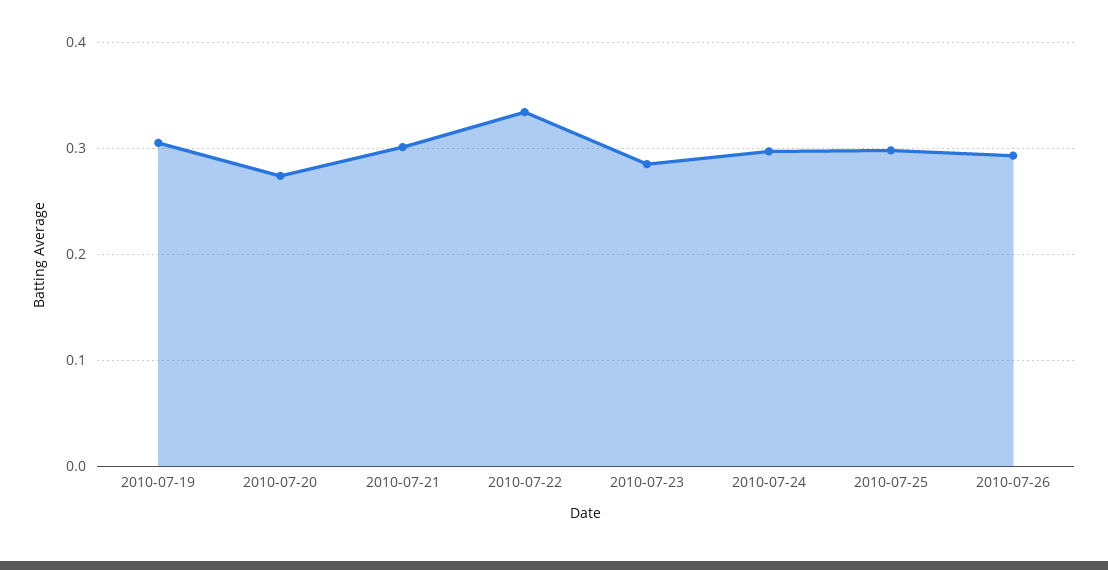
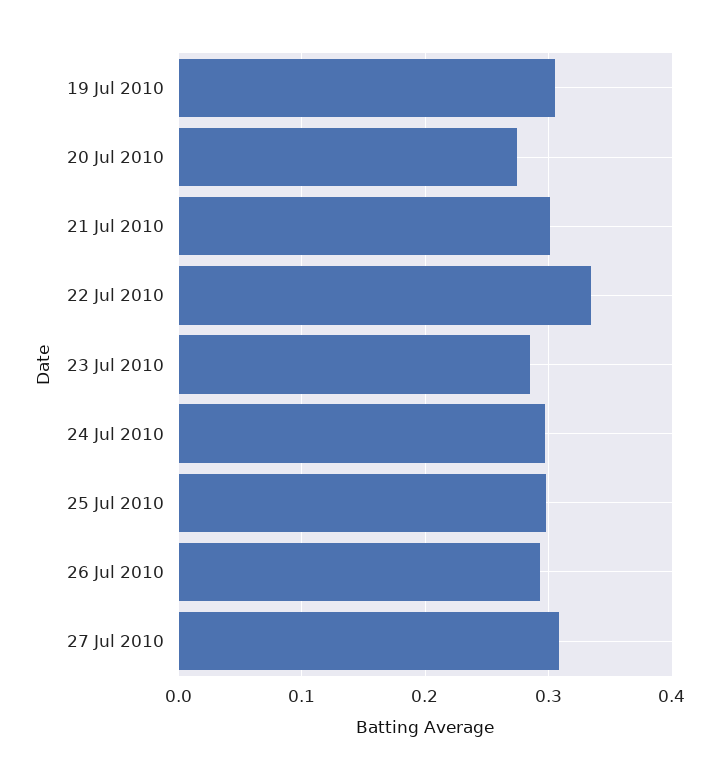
27 Jul 2010: none -> 0.31

